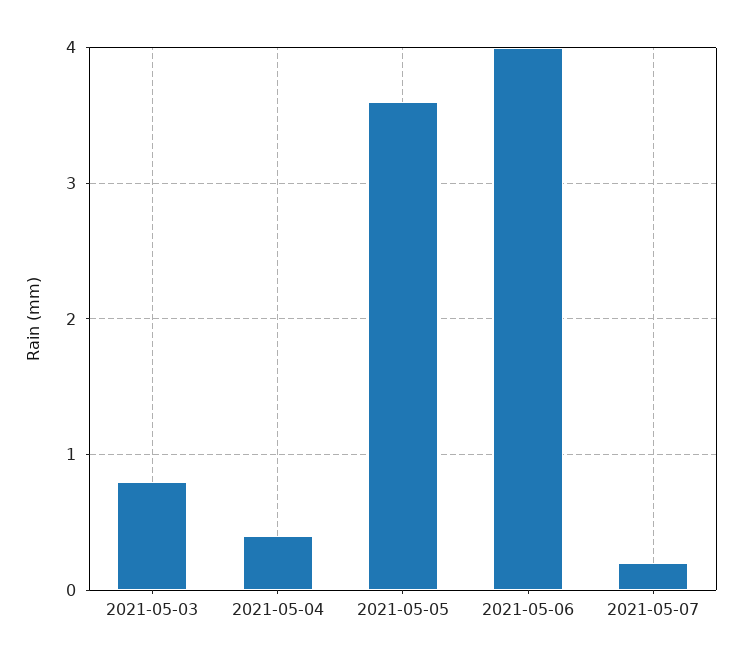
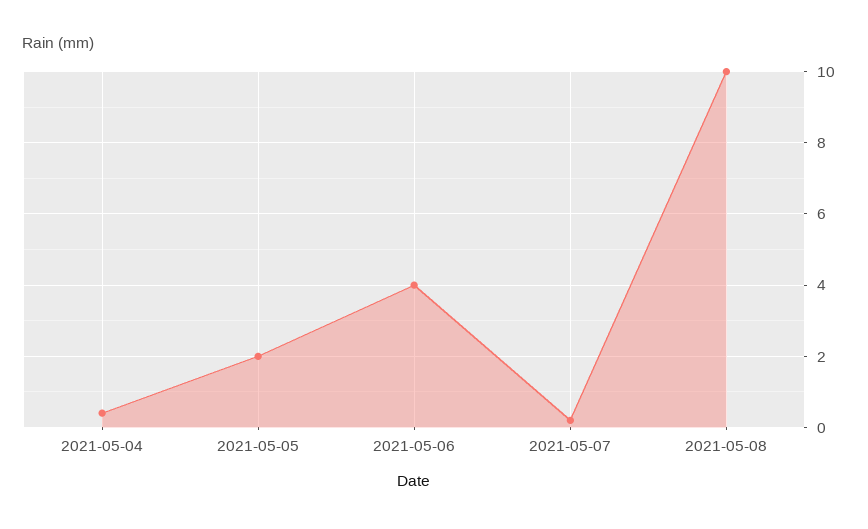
2021-05-03: 0.8 -> none
2021-05-05: 3.6 -> 2
2021-05-08: none -> 10

